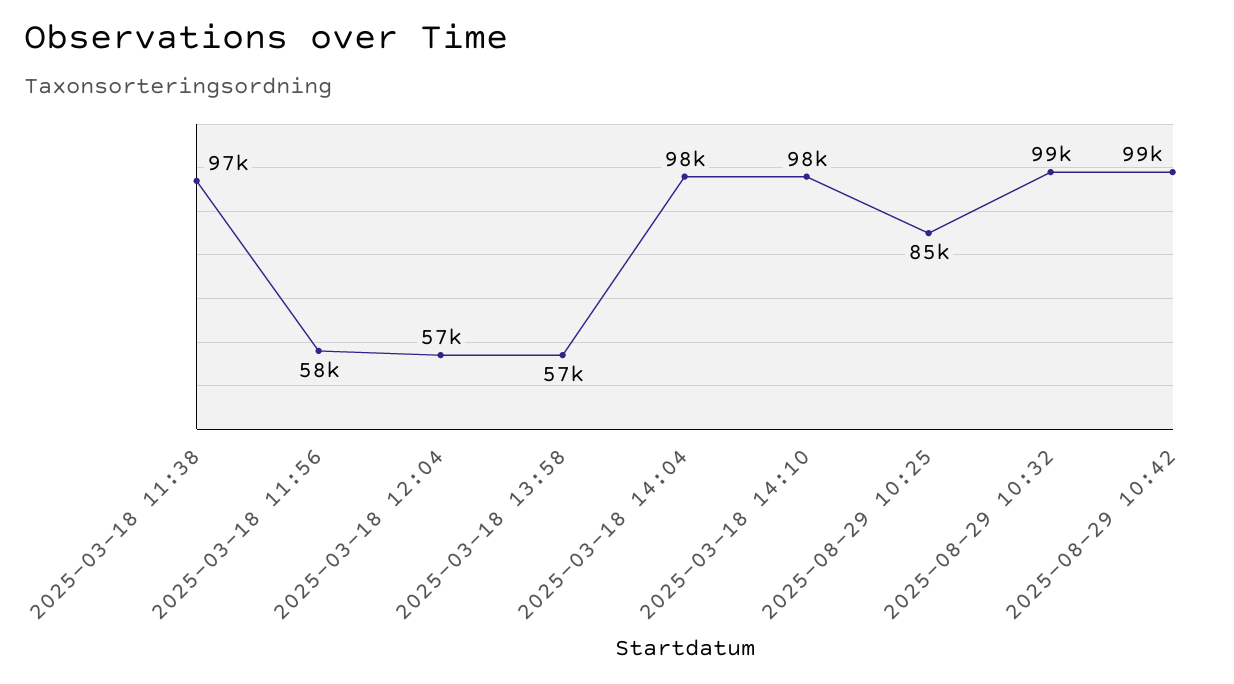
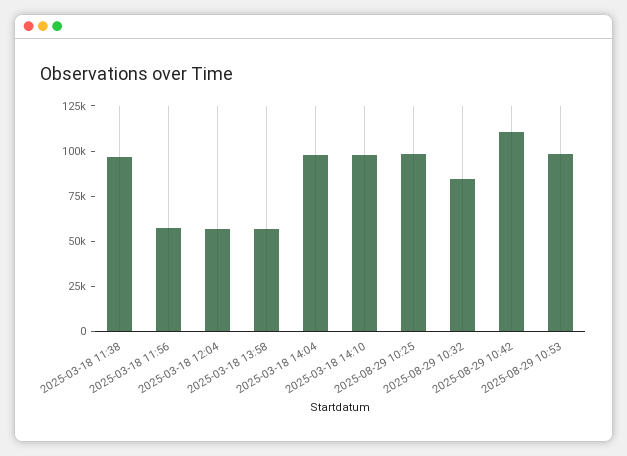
2025-08-29 10:25: 85000 -> 100000
2025-08-29 10:32: 99000 -> 85000
2025-08-29 10:42: 99000 -> 110000
2025-08-29 10:53: none -> 100000

